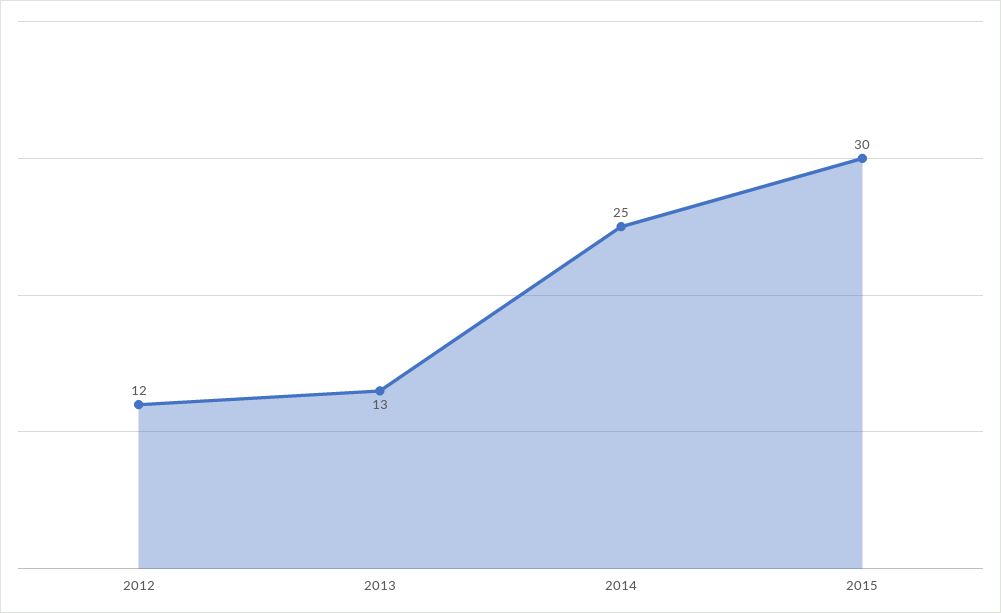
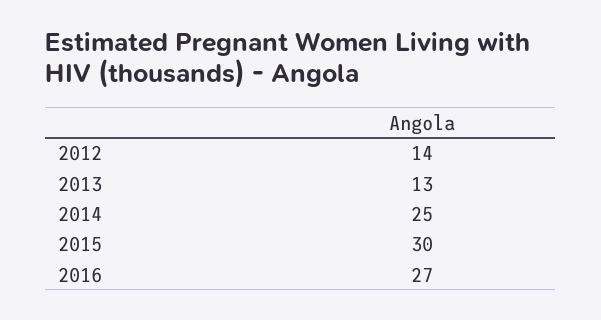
2012: 12 -> 14
2016: none -> 27

